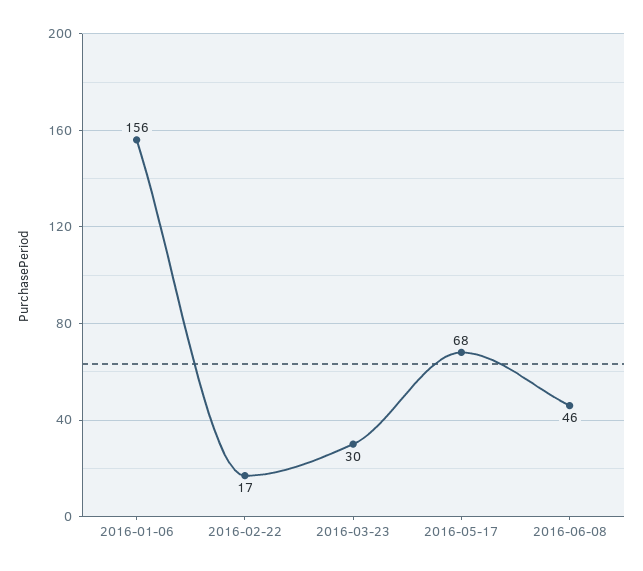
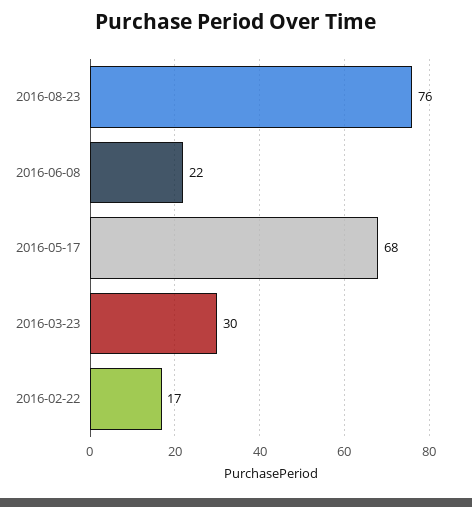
2016-01-06: 156 -> none
2016-06-08: 46 -> 22
2016-08-23: none -> 76

